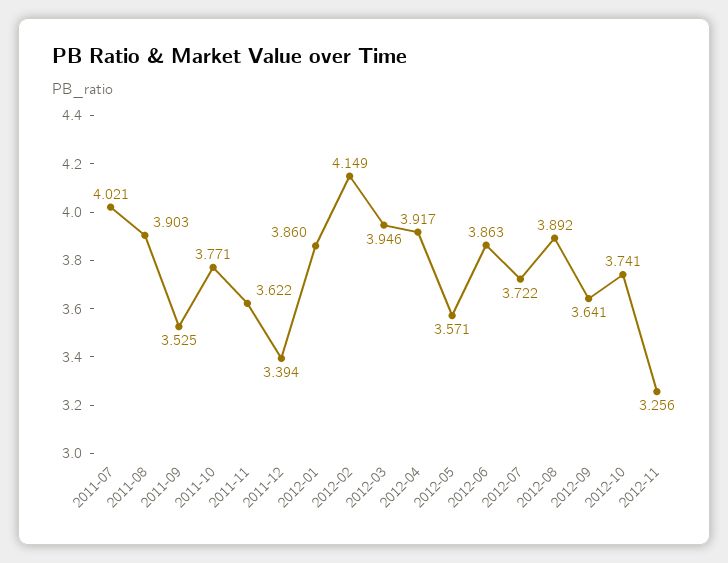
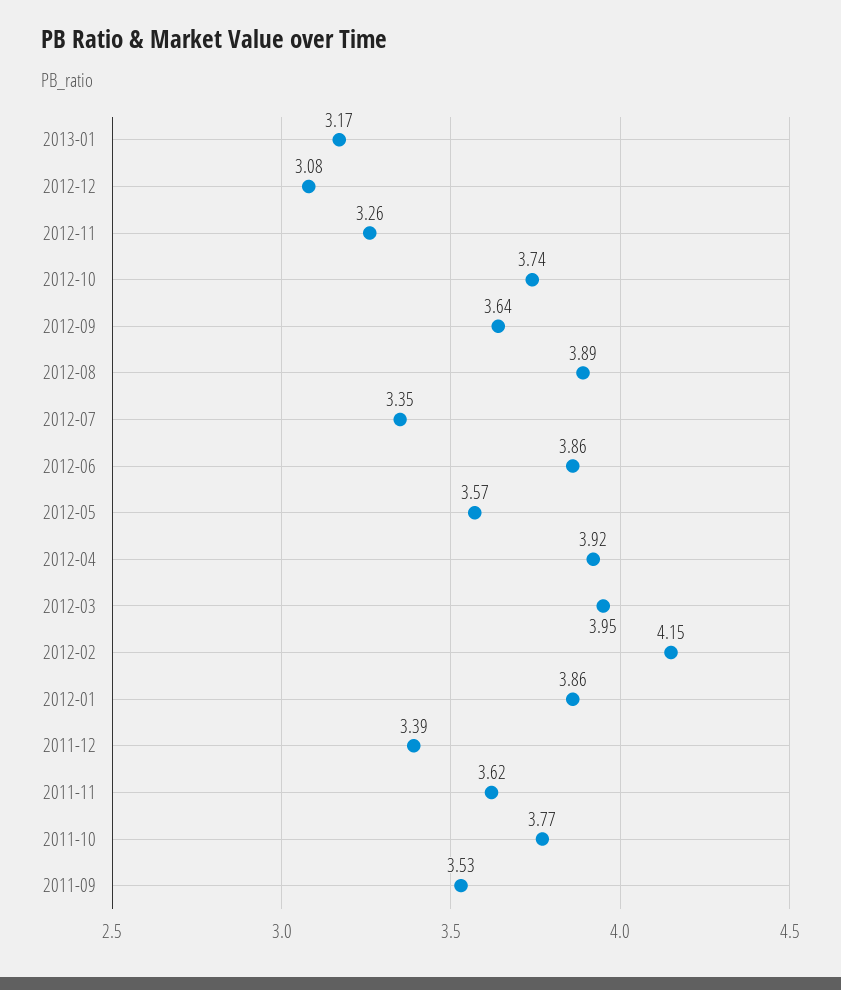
2011-07: 4.021 -> none
2011-08: 3.903 -> none
2012-07: 3.722 -> 3.35
2013-01: none -> 3.17
2012-12: none -> 3.08

